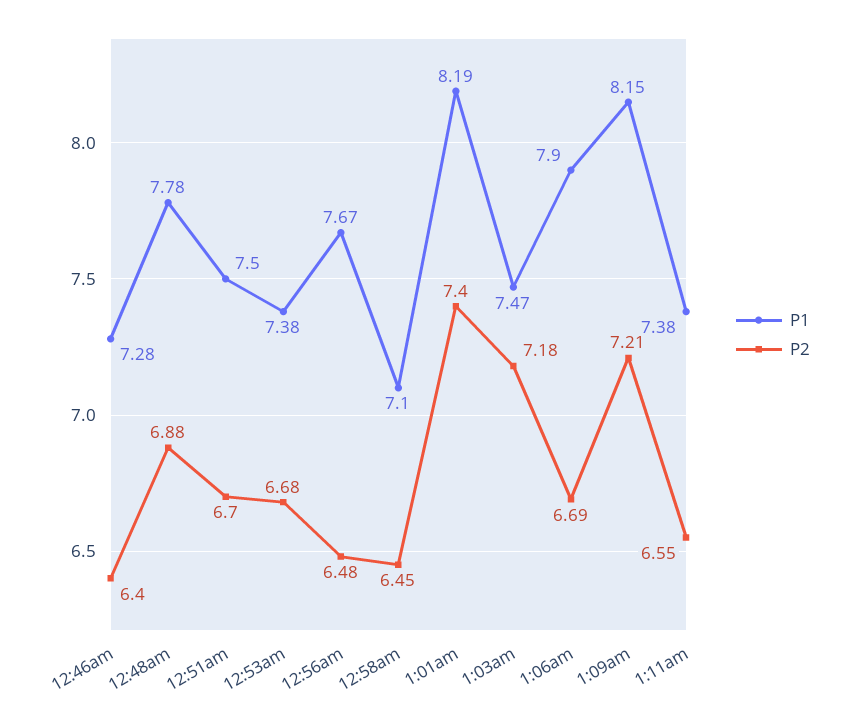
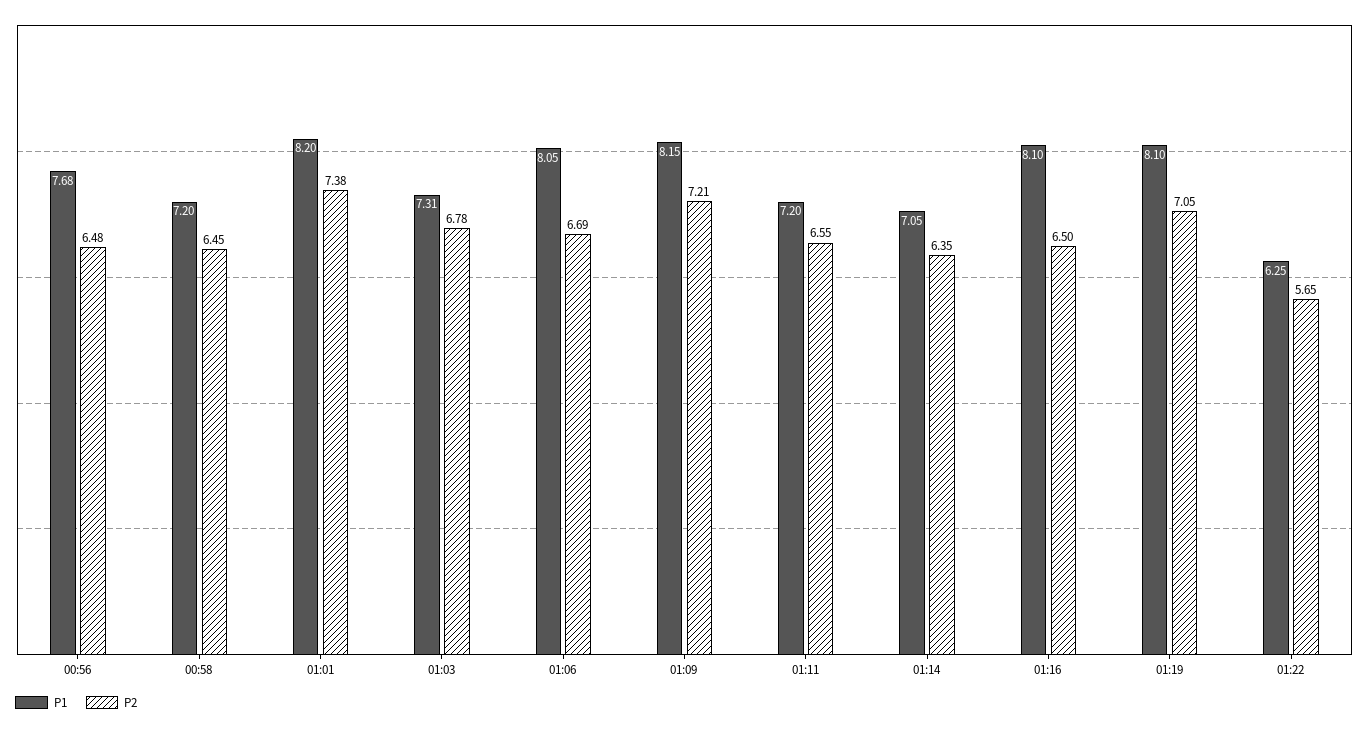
P1, 12:46am: 7.28 -> none
P2, 12:46am: 6.4 -> none
P1, 12:48am: 7.78 -> none
P2, 12:48am: 6.88 -> none
P1, 12:51am: 7.5 -> none
P2, 12:51am: 6.7 -> none
P1, 12:53am: 7.38 -> none
P2, 12:53am: 6.68 -> none
P1, 12:56am: 7.67 -> 7.68
P1, 12:58am: 7.1 -> 7.2
P1, 1:01am: 8.19 -> 8.2
P2, 1:01am: 7.4 -> 7.38
P1, 1:03am: 7.47 -> 7.31
P2, 1:03am: 7.18 -> 6.78
P1, 1:06am: 7.9 -> 8.05
P1, 1:11am: 7.38 -> 7.2
P1, 01:14: none -> 7.05
P2, 01:14: none -> 6.35
P1, 01:16: none -> 8.1
P2, 01:16: none -> 6.5
P1, 01:19: none -> 8.1
P2, 01:19: none -> 7.05
P1, 01:22: none -> 6.25
P2, 01:22: none -> 5.65

